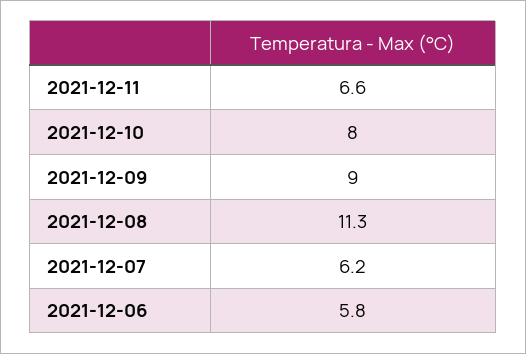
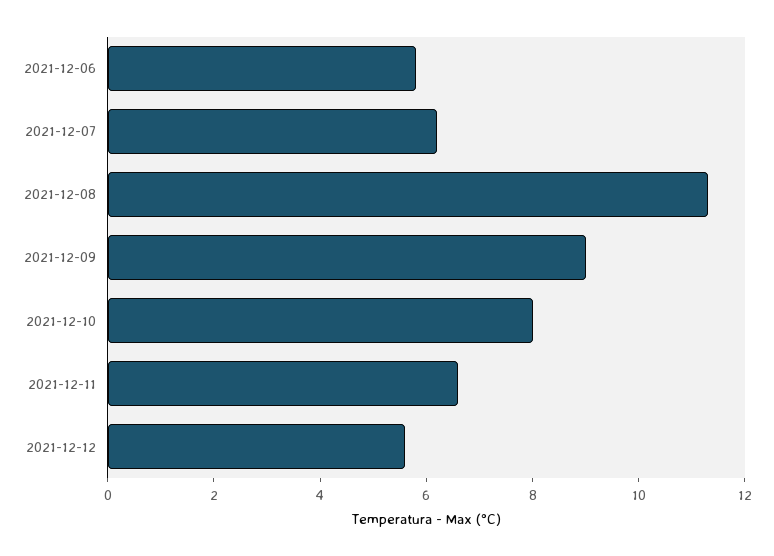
2021-12-12: none -> 5.5

